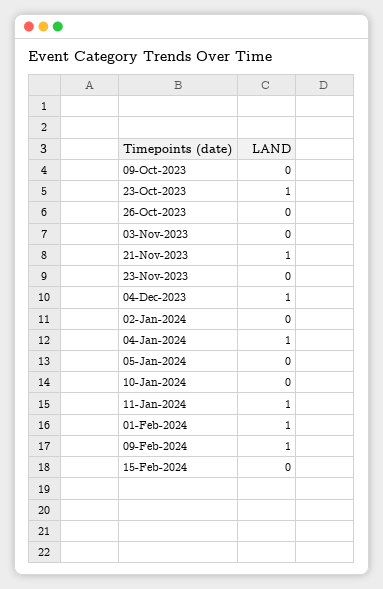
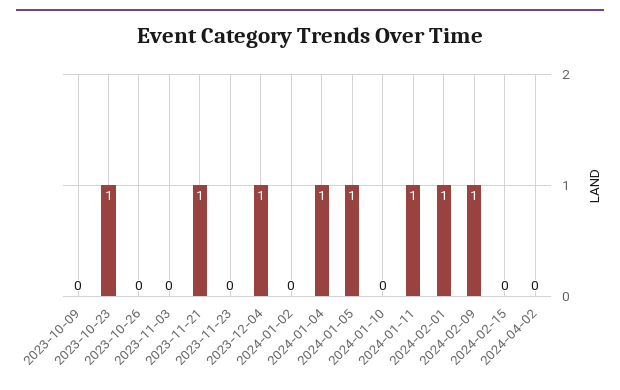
05-Jan-2024: 0 -> 1
2024-04-02: none -> 0

